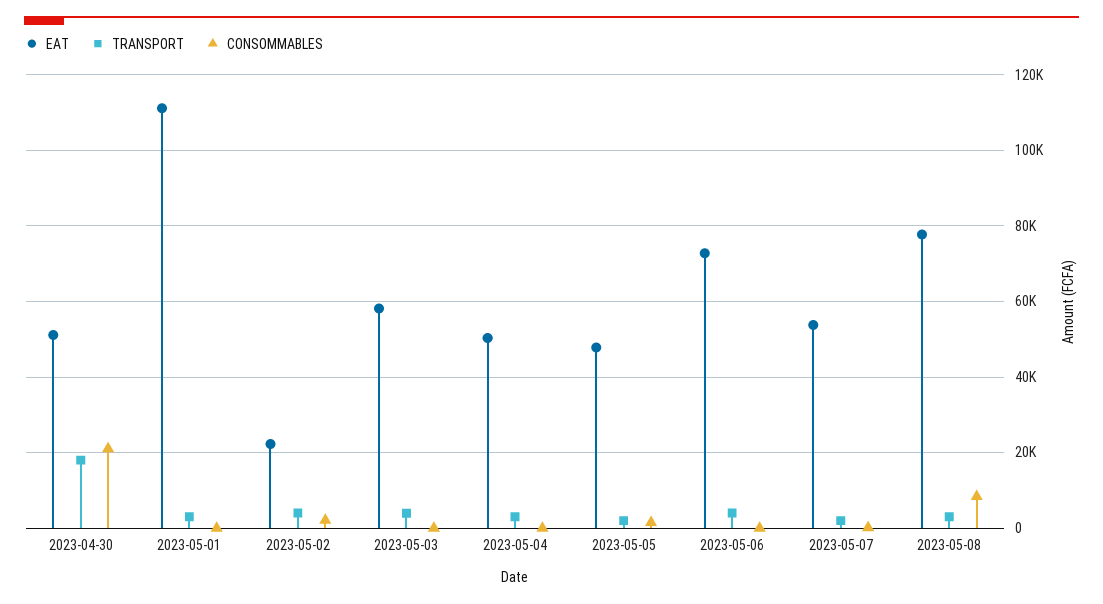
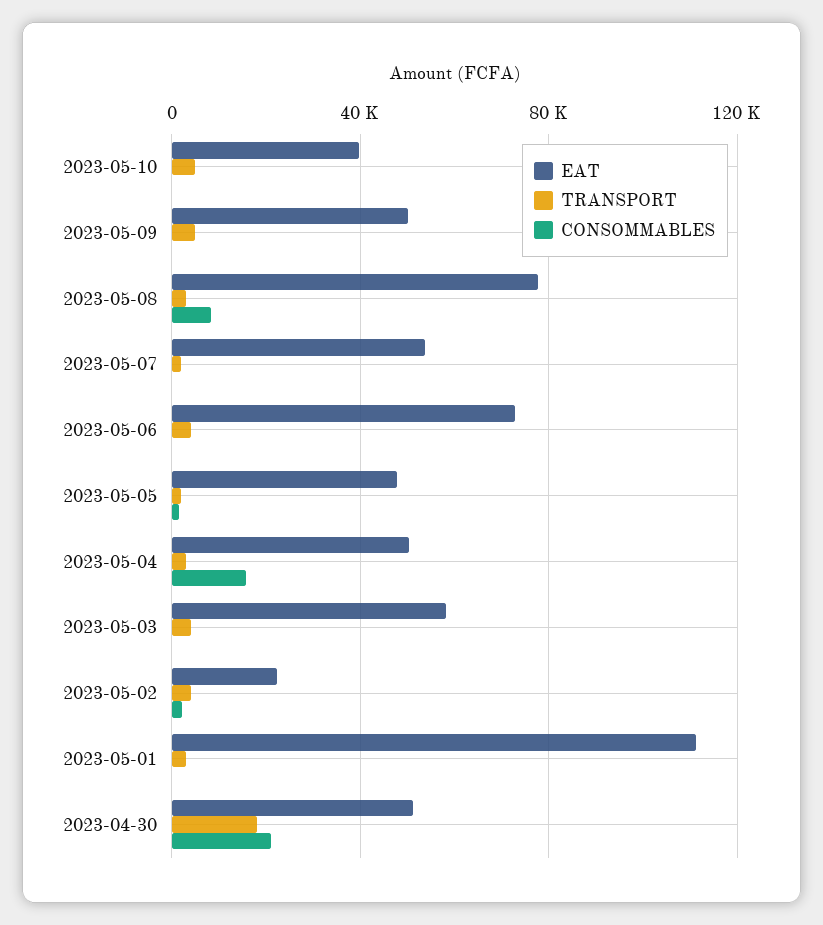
CONSOMMABLES, 2023-05-04: 0 -> 15000
EAT, 2023-05-10: none -> 40000
TRANSPORT, 2023-05-10: none -> 5000
CONSOMMABLES, 2023-05-10: none -> 0
EAT, 2023-05-09: none -> 50000
TRANSPORT, 2023-05-09: none -> 5000
CONSOMMABLES, 2023-05-09: none -> 0

